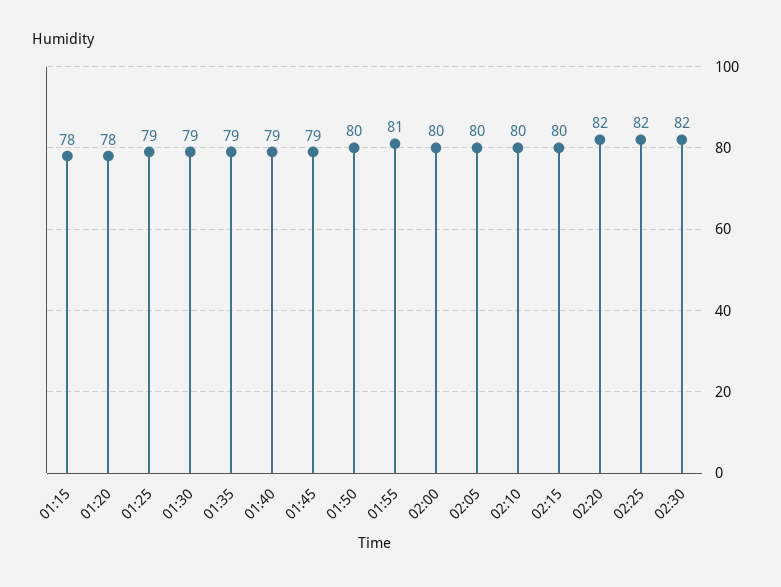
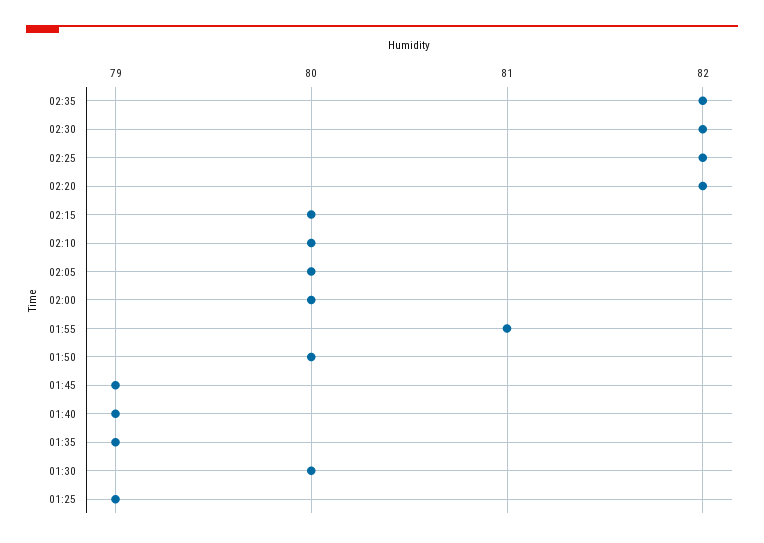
01:15: 78 -> none
01:20: 78 -> none
01:30: 79 -> 80
02:35: none -> 82

